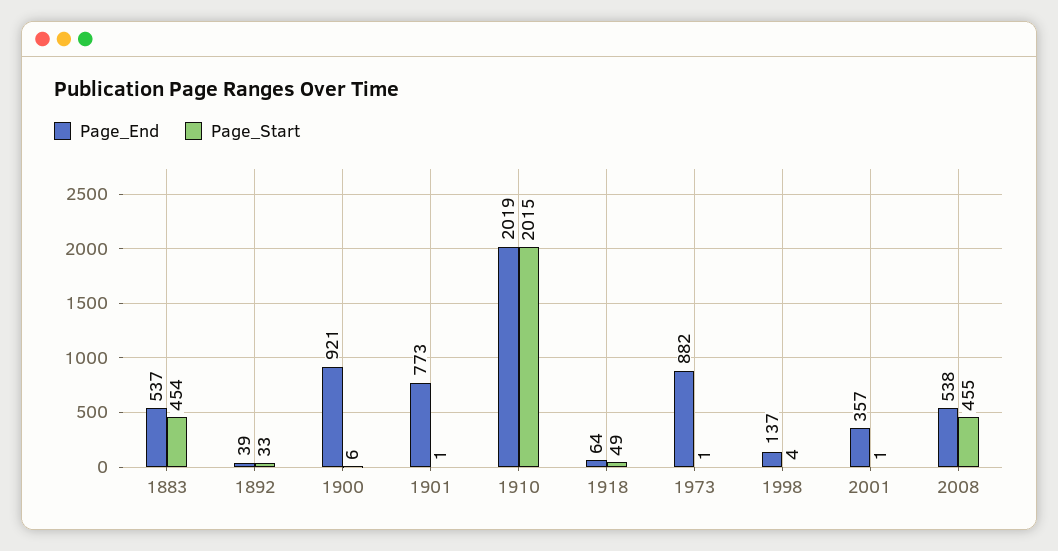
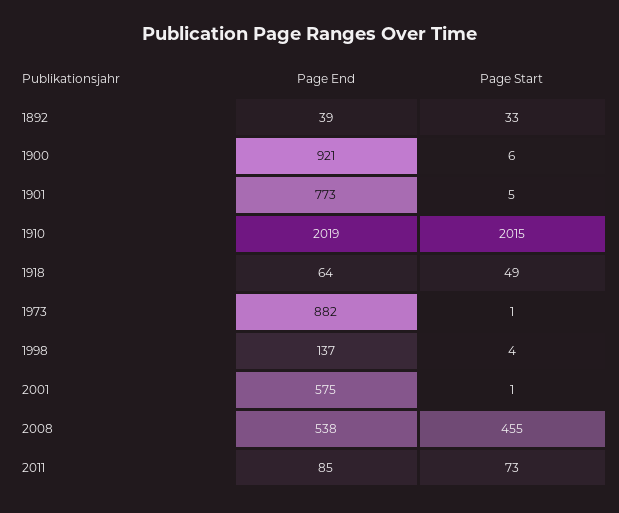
Page_End, 1883: 537 -> none
Page_Start, 1883: 454 -> none
Page_Start, 1901: 1 -> 5
Page_End, 2001: 357 -> 575
Page_End, 2011: none -> 85
Page_Start, 2011: none -> 73

